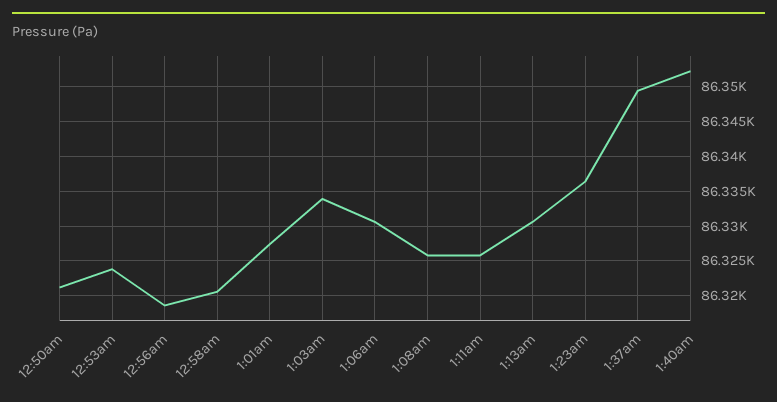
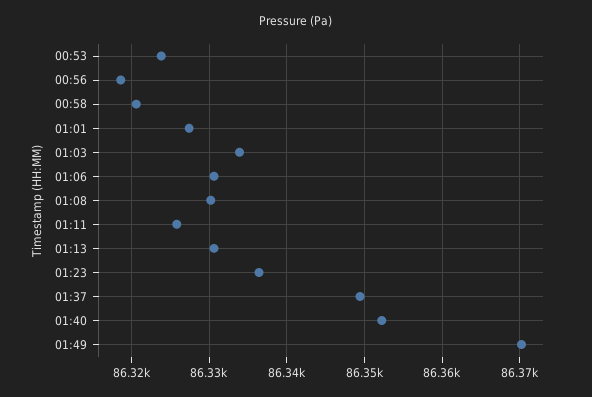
12:50am: 86321 -> none
1:08am: 86326 -> 86330
01:49: none -> 86370

